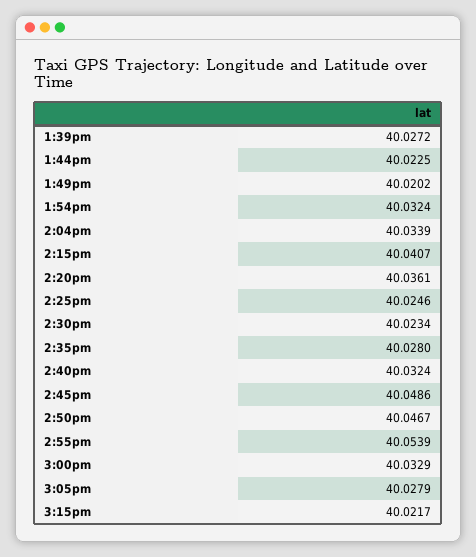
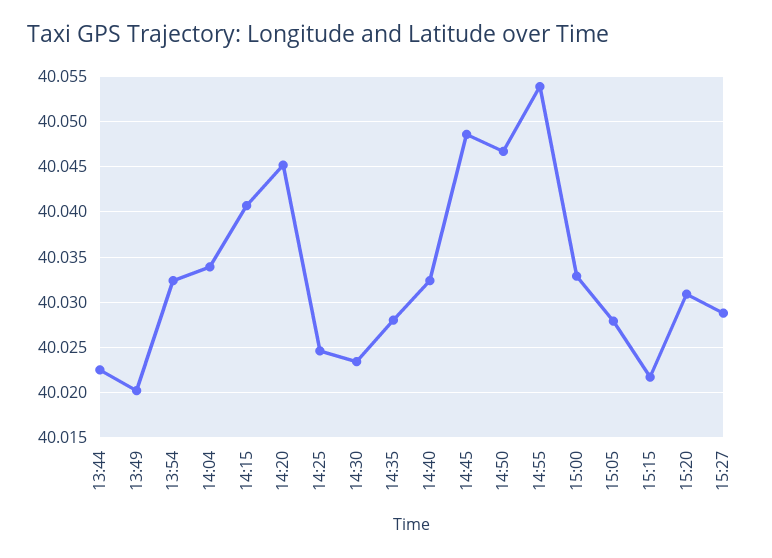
1:39pm: 40.0272 -> none
2:20pm: 40.0361 -> 40.045
15:20: none -> 40.031
15:27: none -> 40.029

